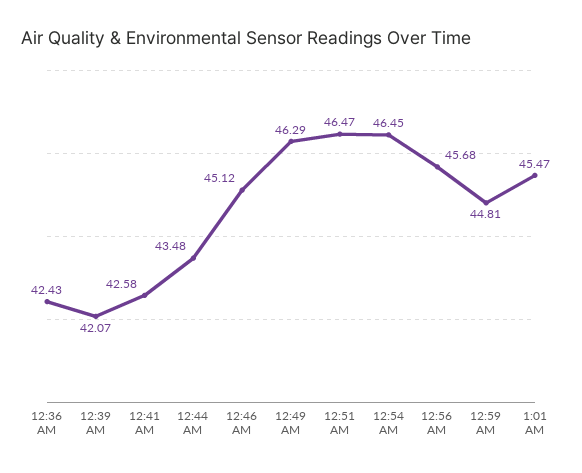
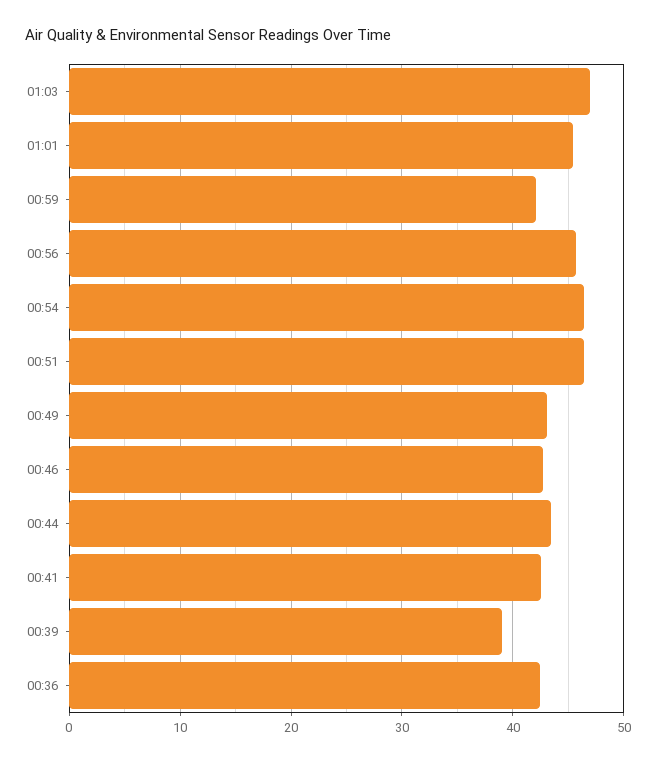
12:39 AM: 42.07 -> 39
12:46 AM: 45.12 -> 43
12:49 AM: 46.29 -> 43
12:59 AM: 44.81 -> 42
01:03: none -> 47

